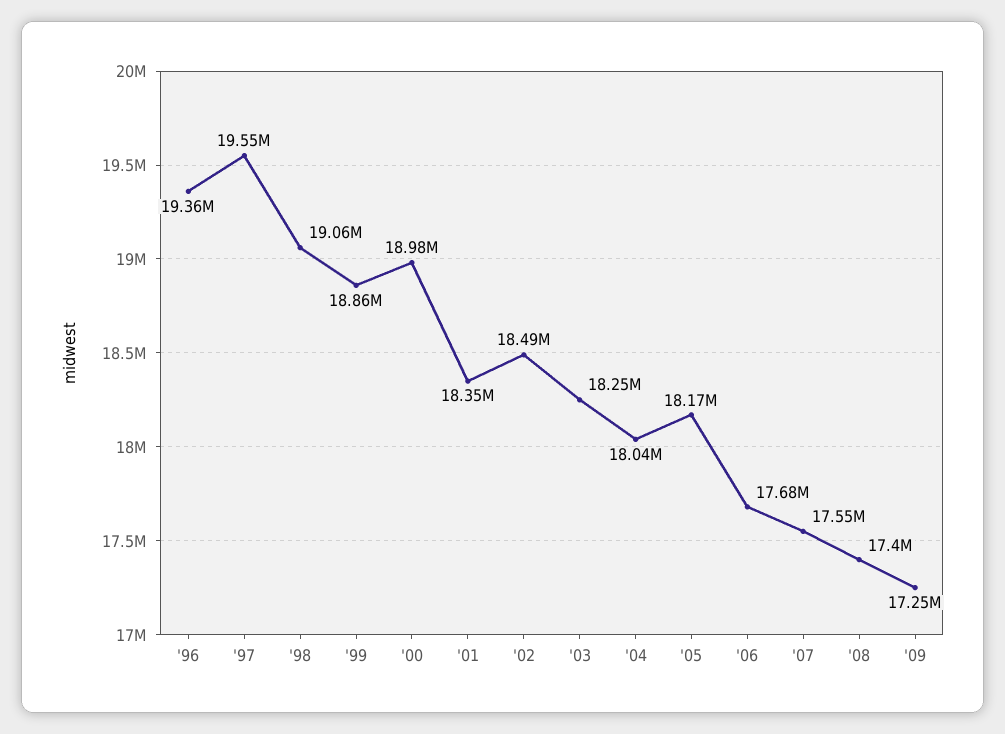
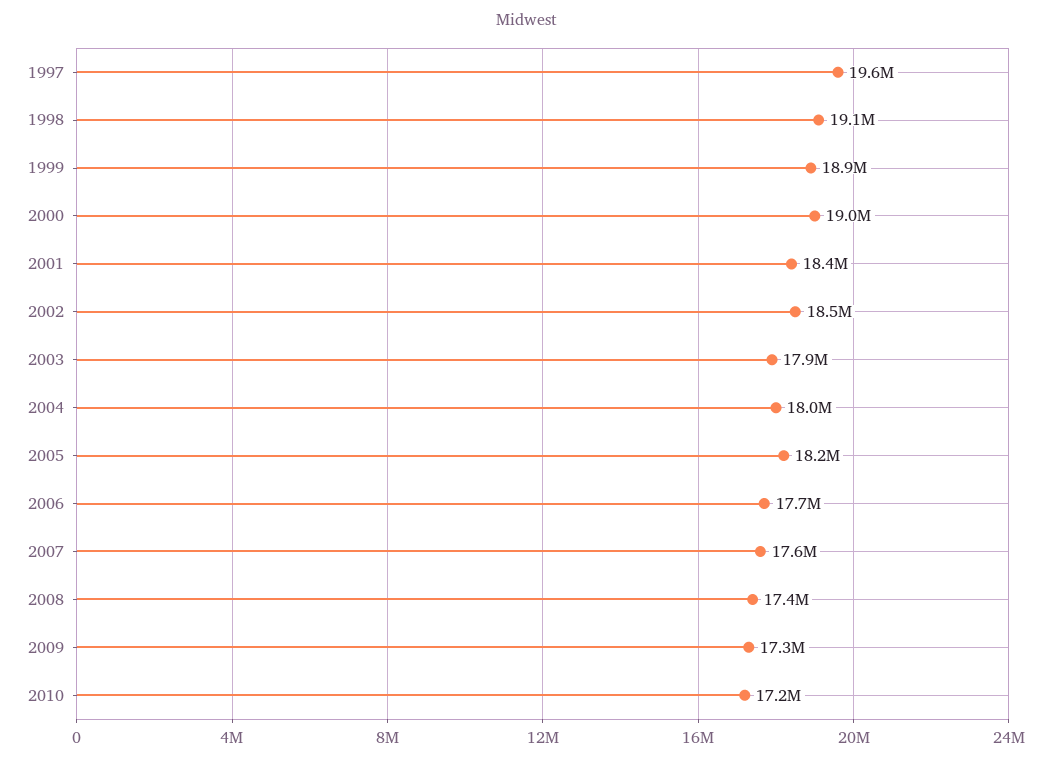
'96: 19360000 -> none
'03: 18250000 -> 17900000
2010: none -> 17200000

